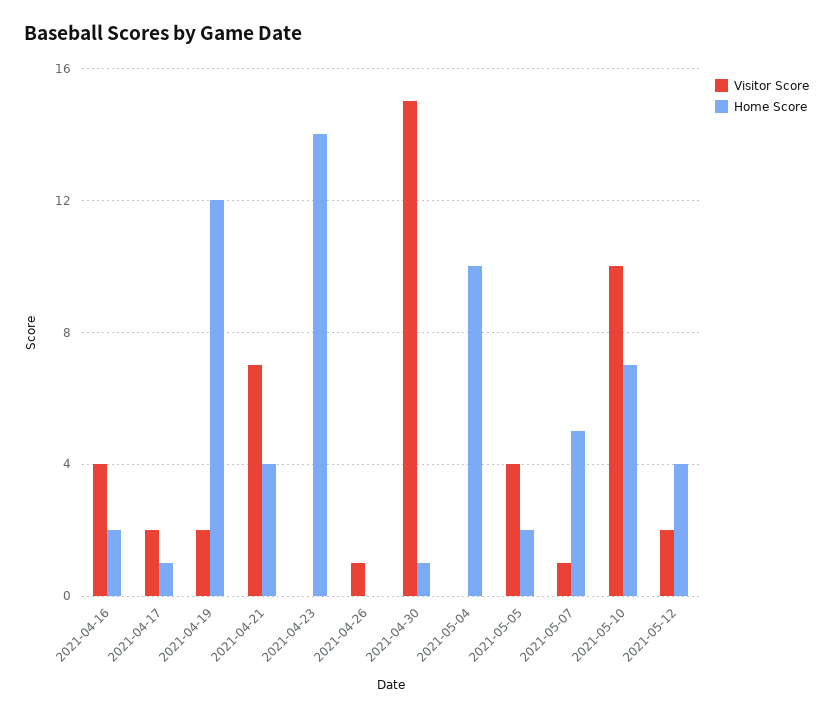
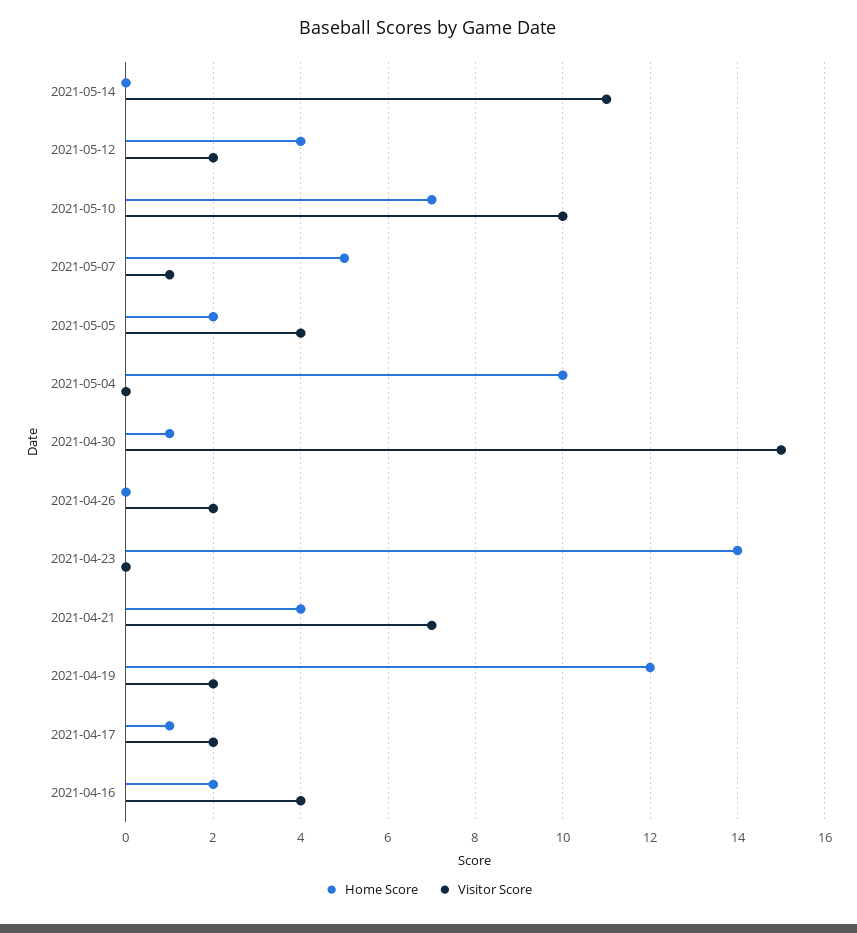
Visitor Score, 2021-04-26: 1 -> 2
Home Score, 2021-05-14: none -> 0
Visitor Score, 2021-05-14: none -> 11

